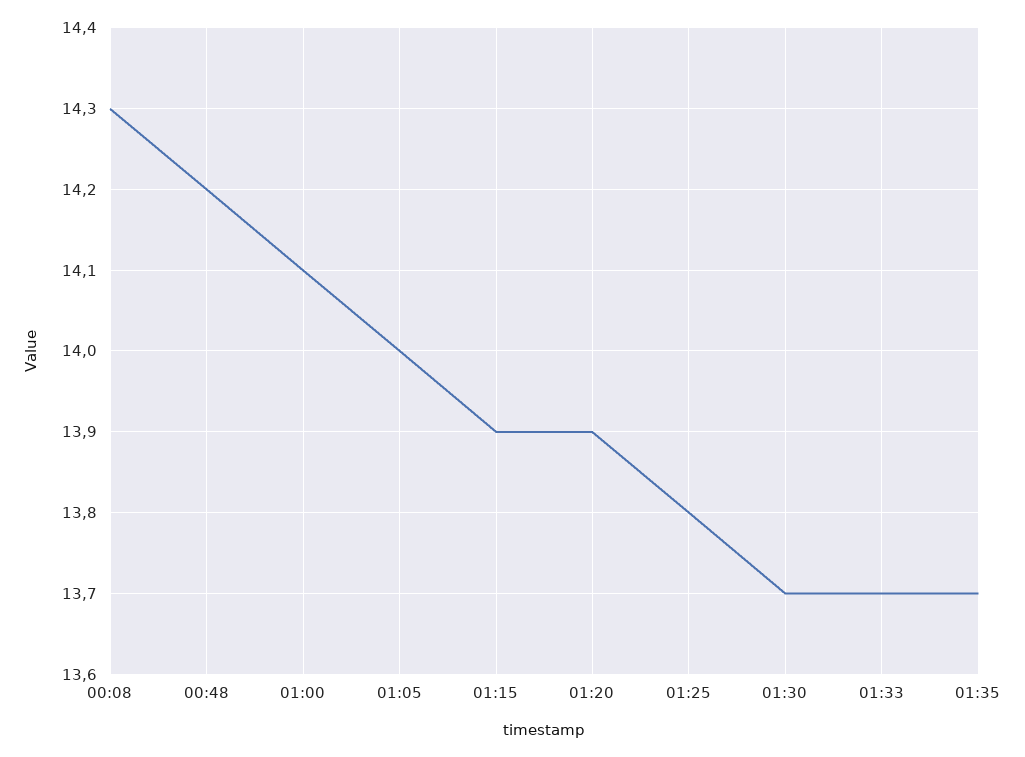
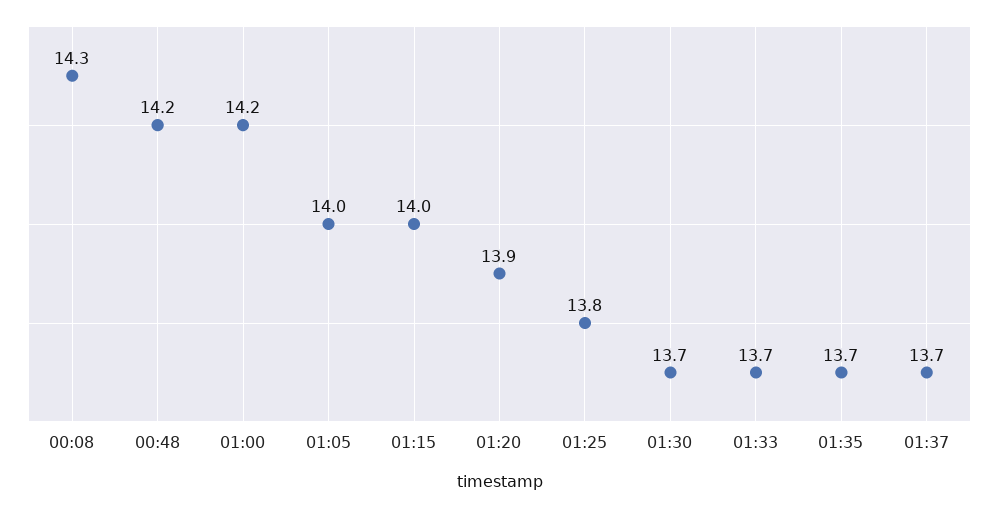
01:00: 14.1 -> 14.2
01:15: 13.9 -> 14
01:37: none -> 13.7

